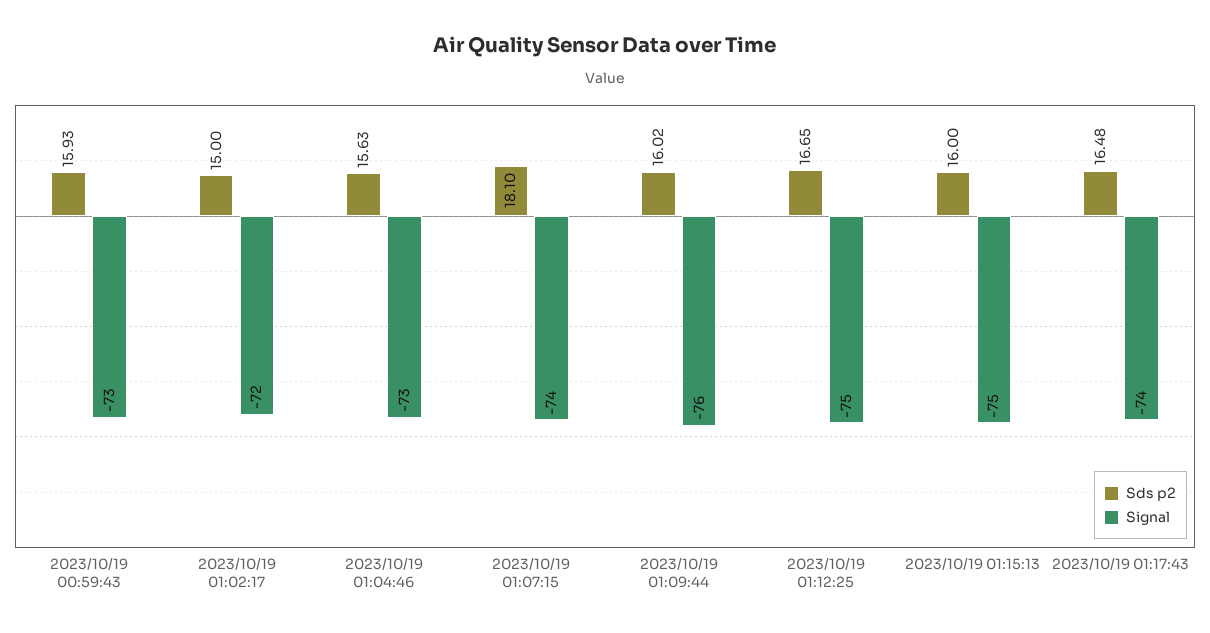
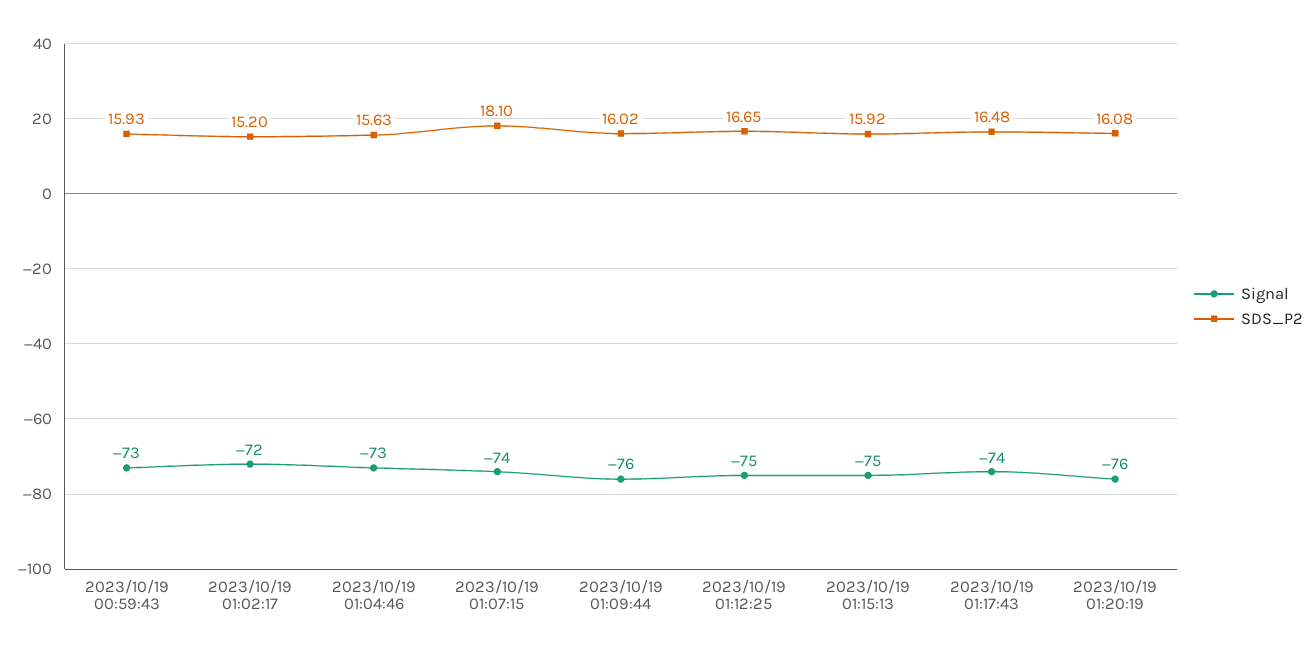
Sds p2, 2023/10/19 01:02:17: 15 -> 15.2
Sds p2, 2023/10/19 01:15:13: 16 -> 15.92
Signal, 2023/10/19 01:20:19: none -> -76
Sds p2, 2023/10/19 01:20:19: none -> 16.08

